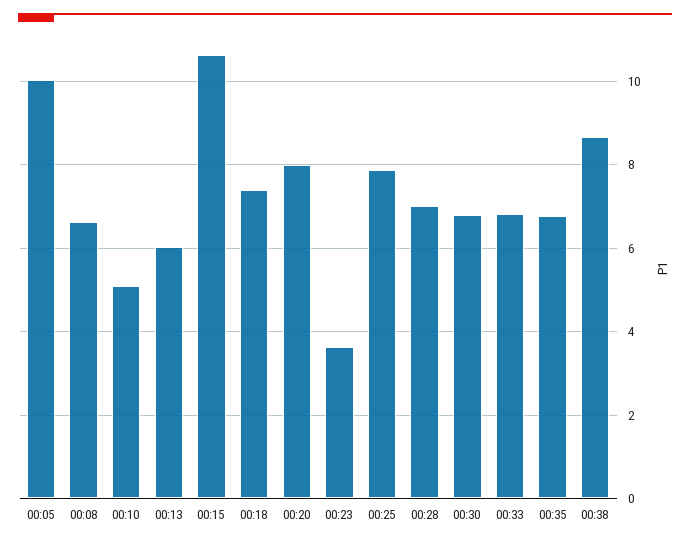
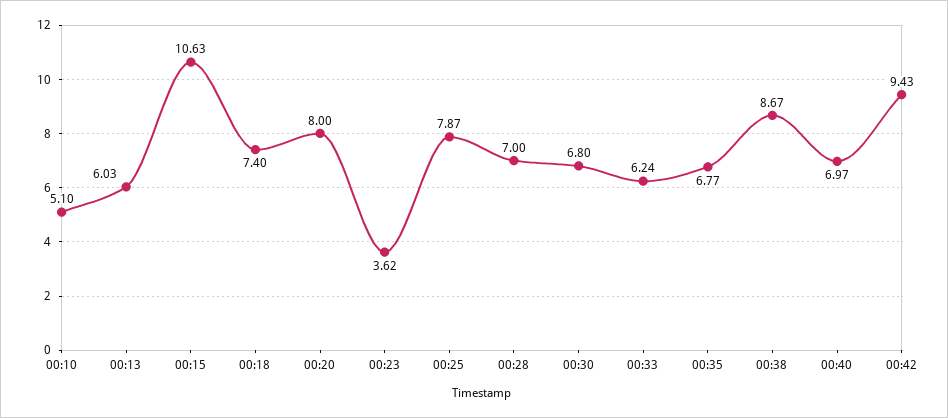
00:05: 10 -> none
00:08: 6.6 -> none
00:33: 6.8 -> 6.24
00:40: none -> 6.97
00:42: none -> 9.43

